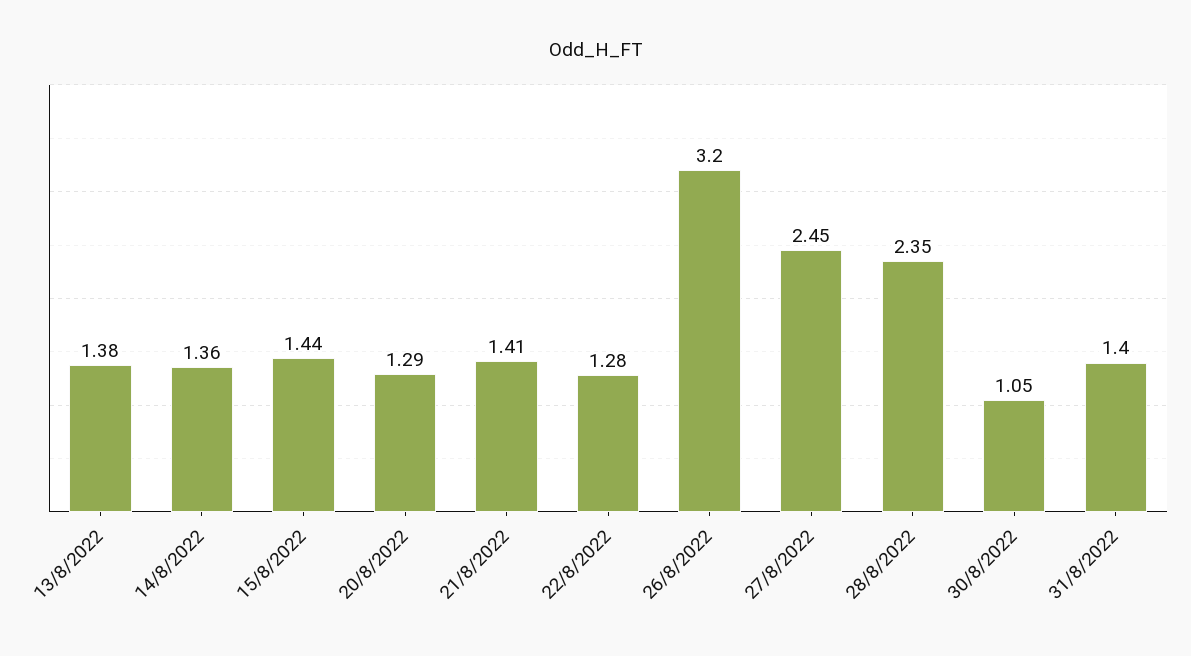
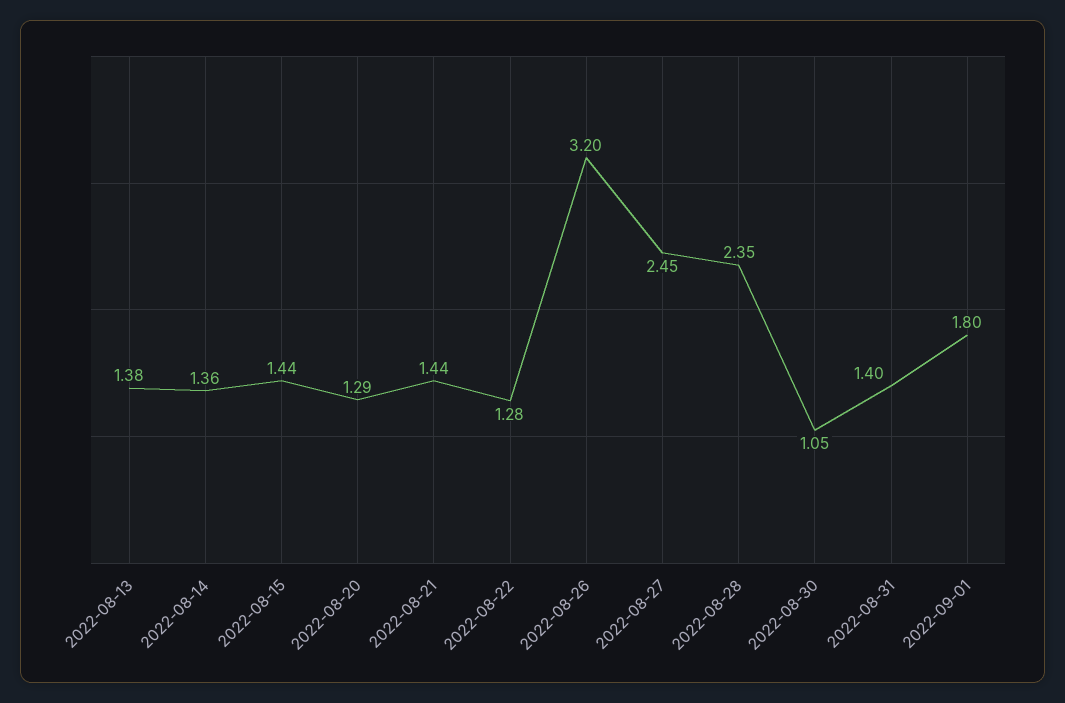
21/8/2022: 1.41 -> 1.44
2022-09-01: none -> 1.8

